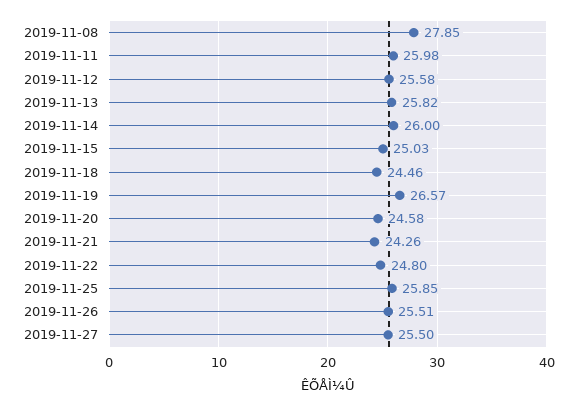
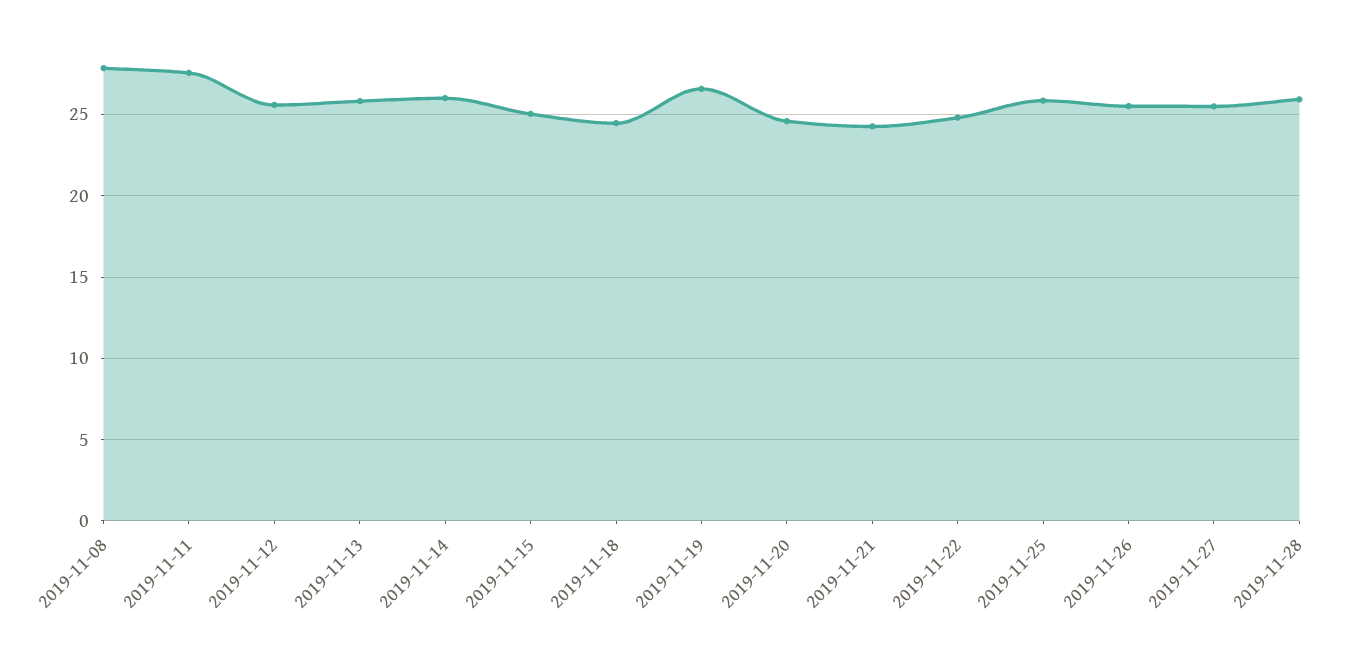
2019-11-11: 25.98 -> 27.5
2019-11-28: none -> 26

